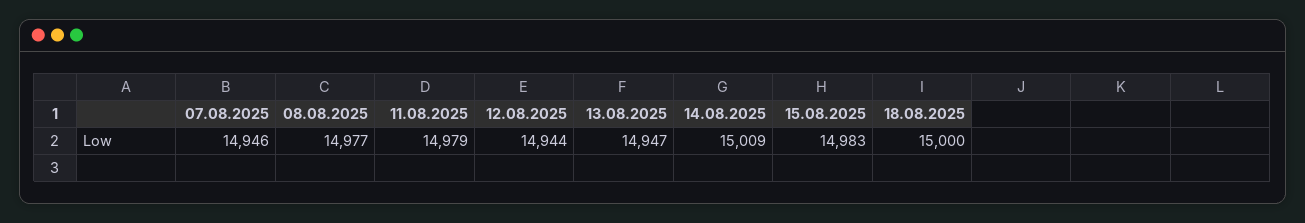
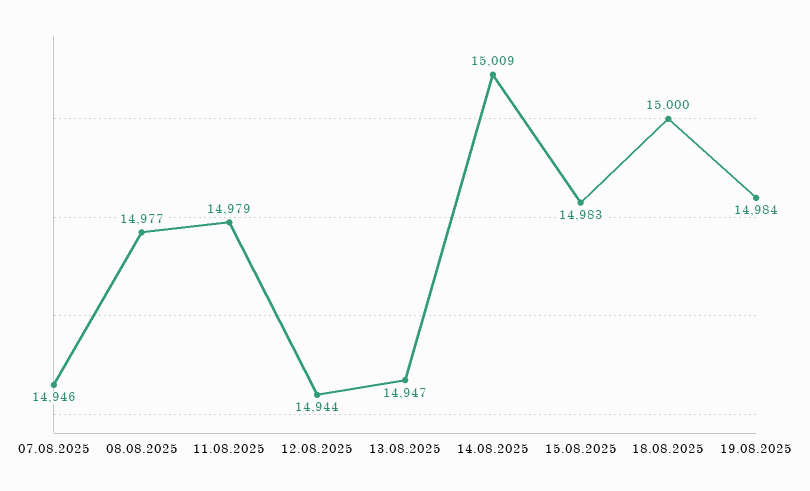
19.08.2025: none -> 14984

